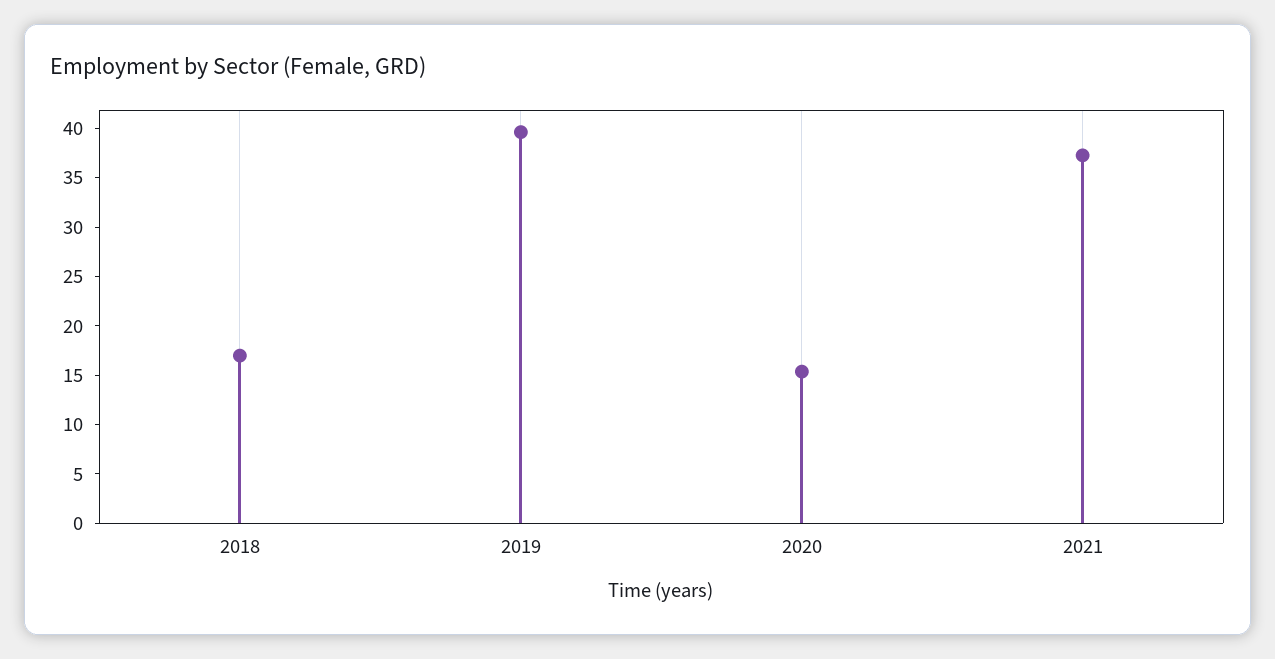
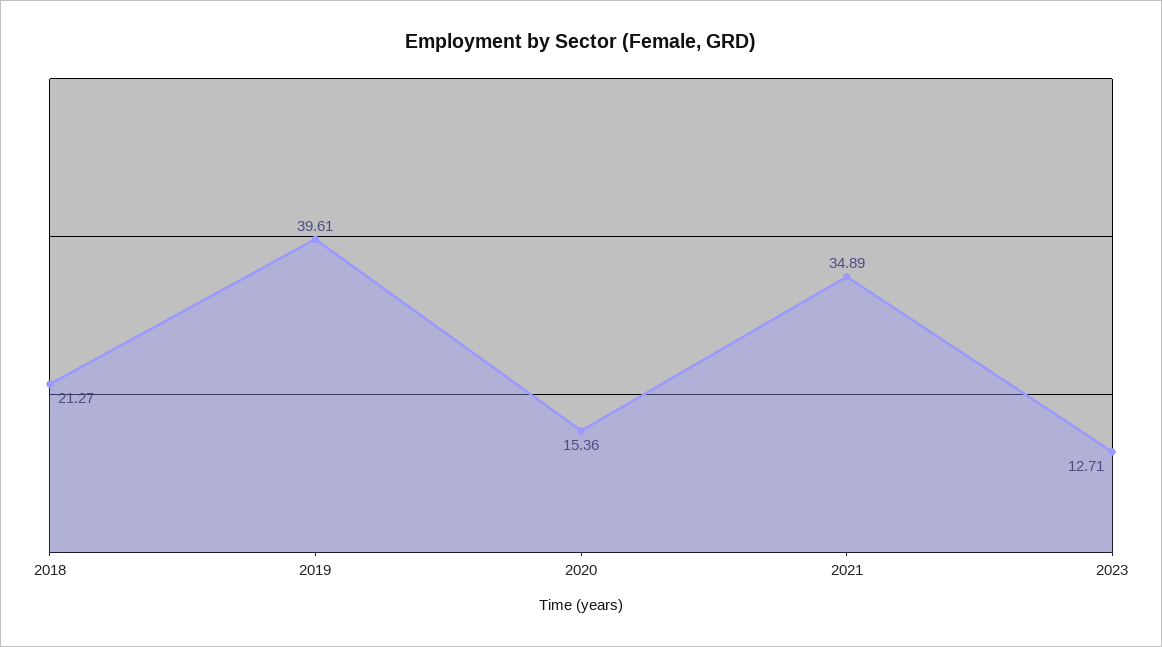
2018: 17 -> 21.27
2021: 37 -> 34.89
2023: none -> 12.71

